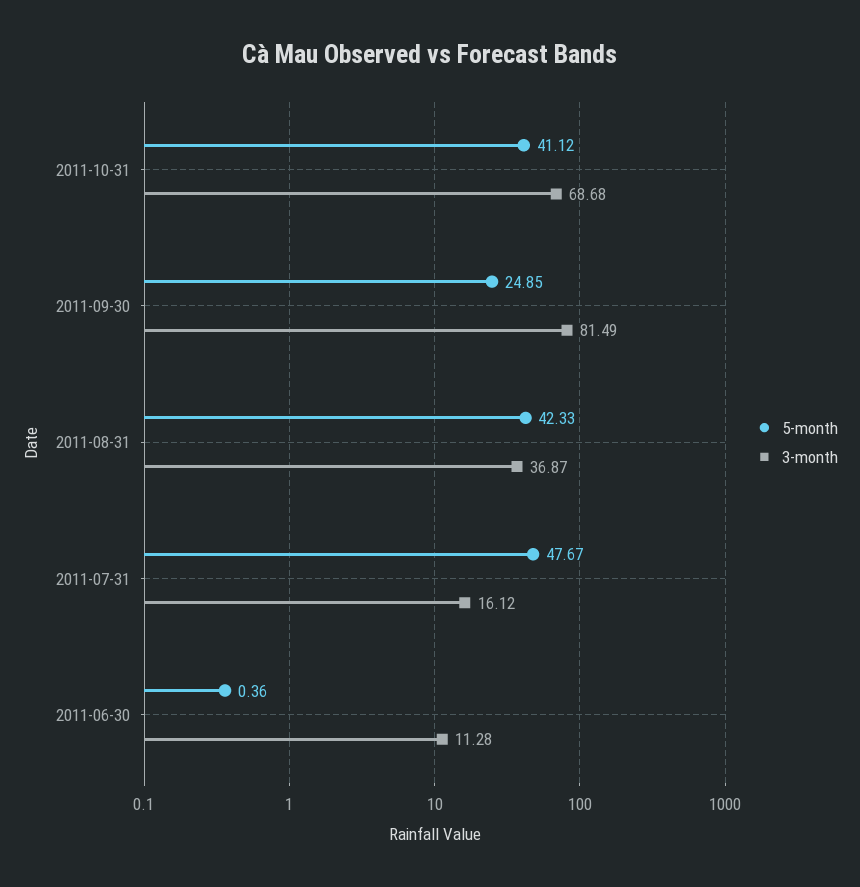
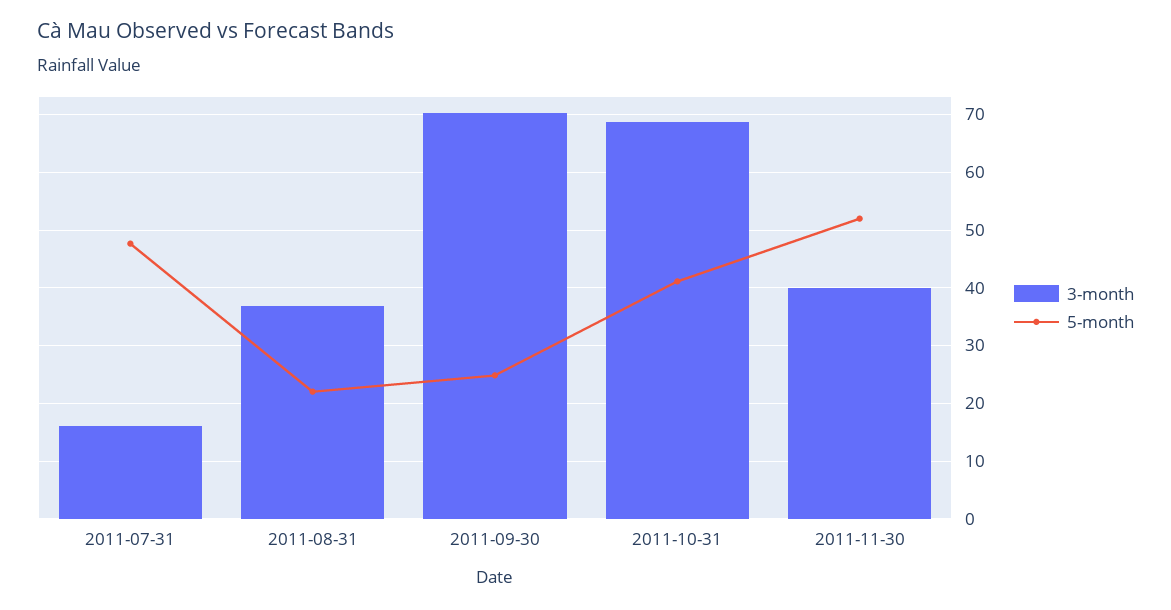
3-month, 2011-09-30: 81.49 -> 70
5-month, 2011-08-31: 42.33 -> 22
5-month, 2011-06-30: 0.36 -> none
3-month, 2011-06-30: 11.28 -> none
3-month, 2011-11-30: none -> 40
5-month, 2011-11-30: none -> 52

